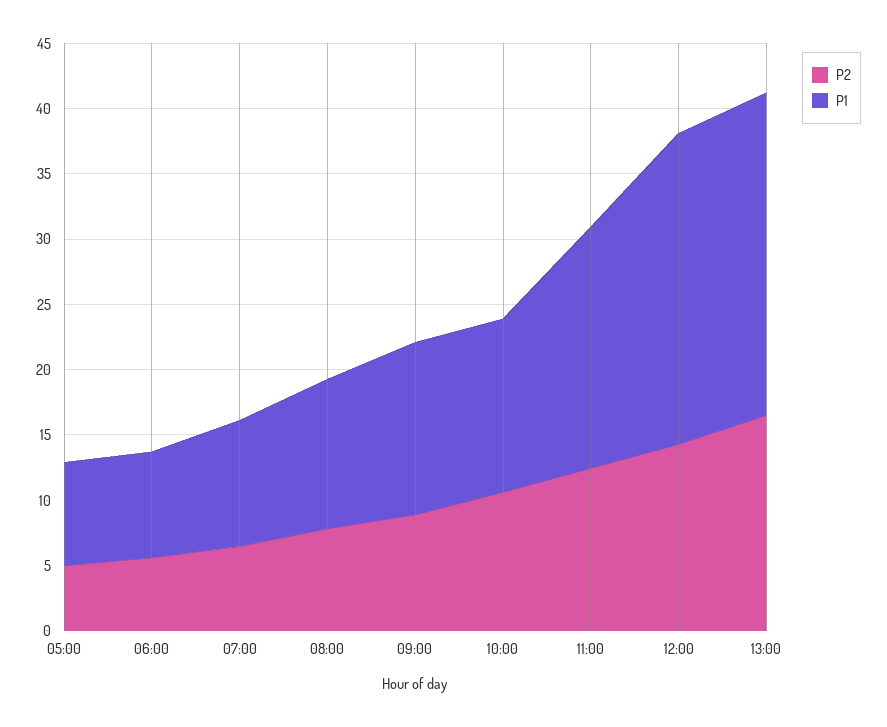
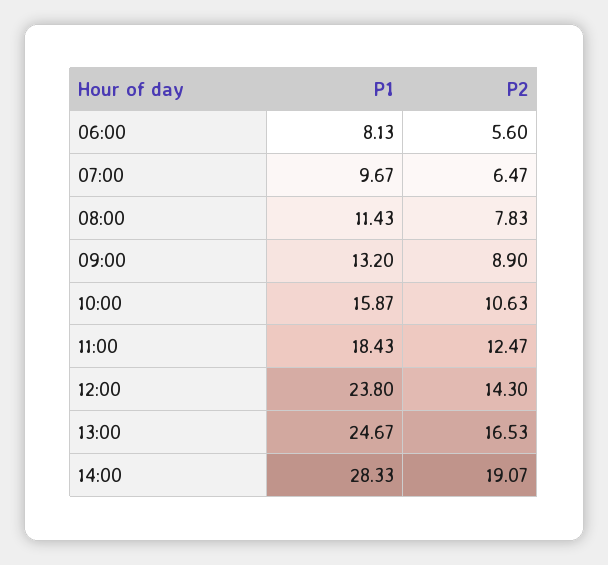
P2, 05:00: 5 -> none
P1, 05:00: 8 -> none
P1, 10:00: 13 -> 15.87
P1, 14:00: none -> 28.33
P2, 14:00: none -> 19.07

